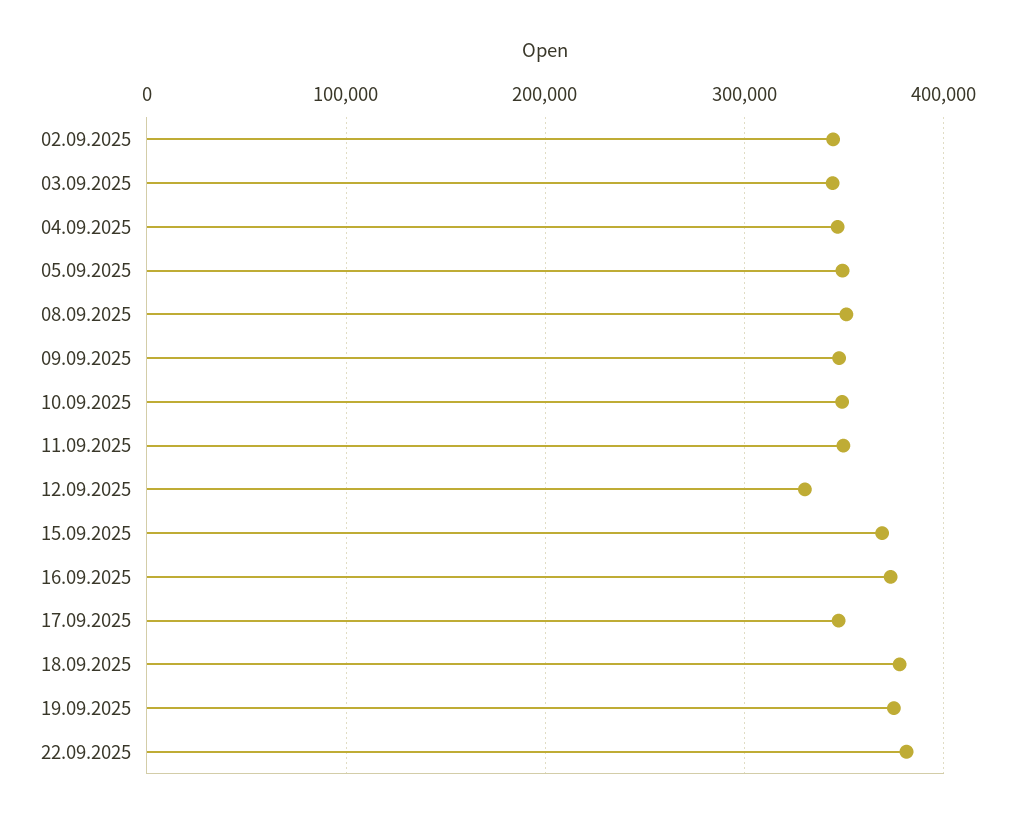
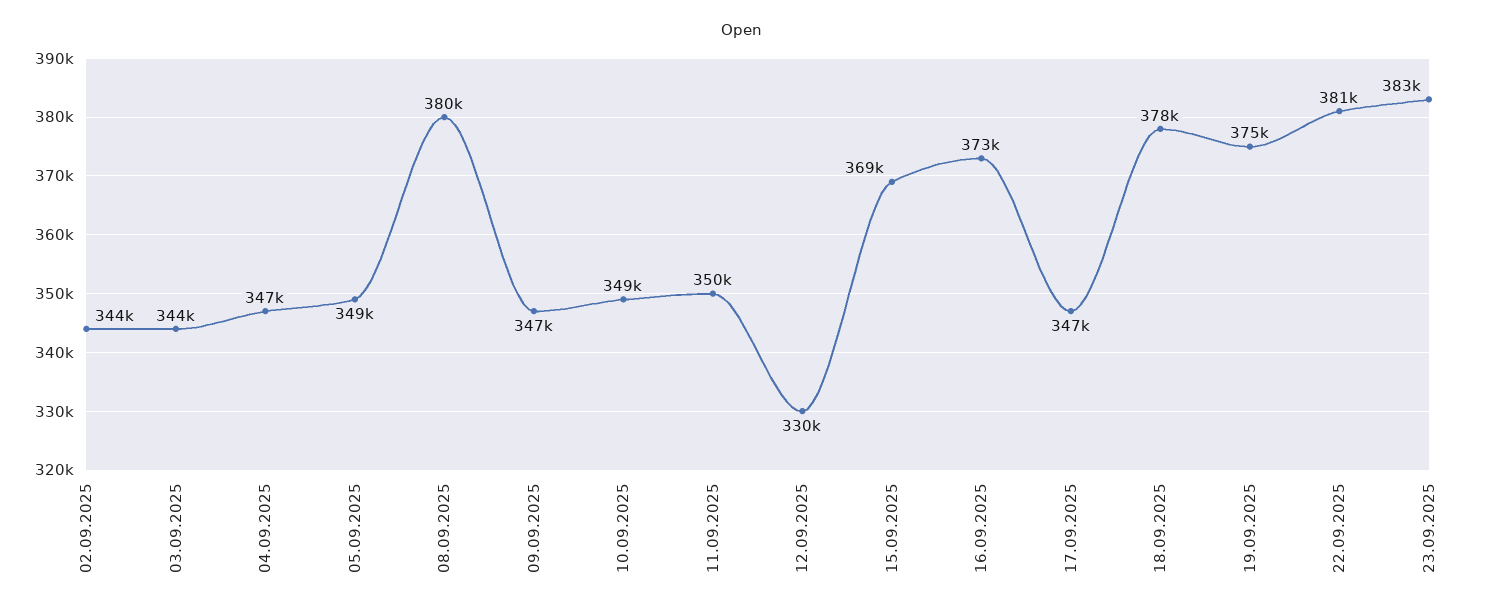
08.09.2025: 350000 -> 380000
23.09.2025: none -> 383000

